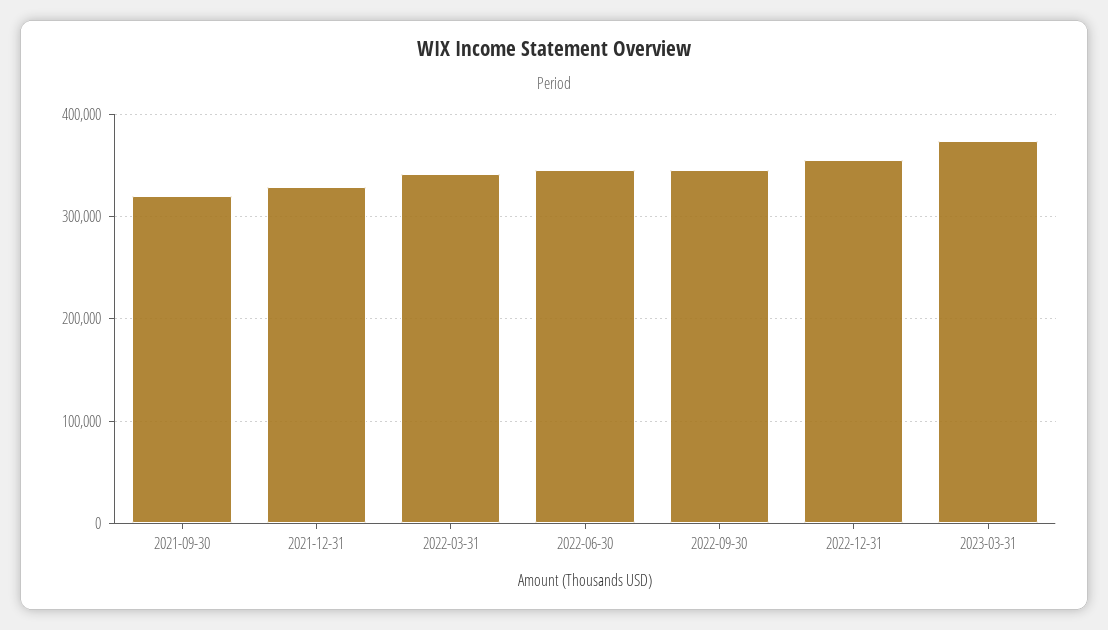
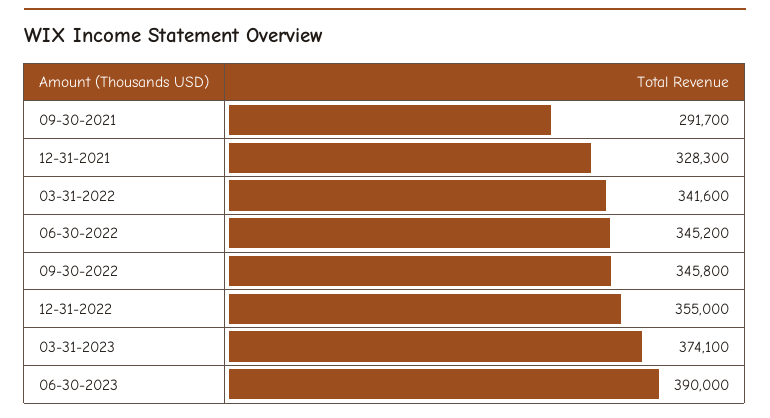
2021-09-30: 320000 -> 291700
06-30-2023: none -> 390000

